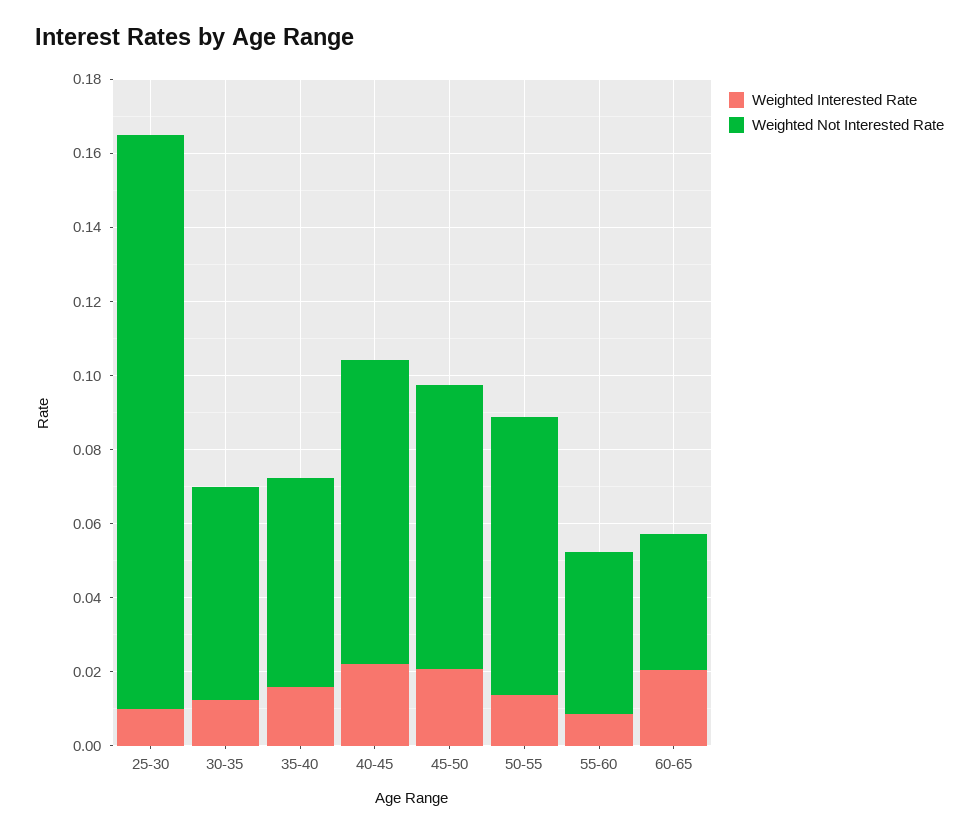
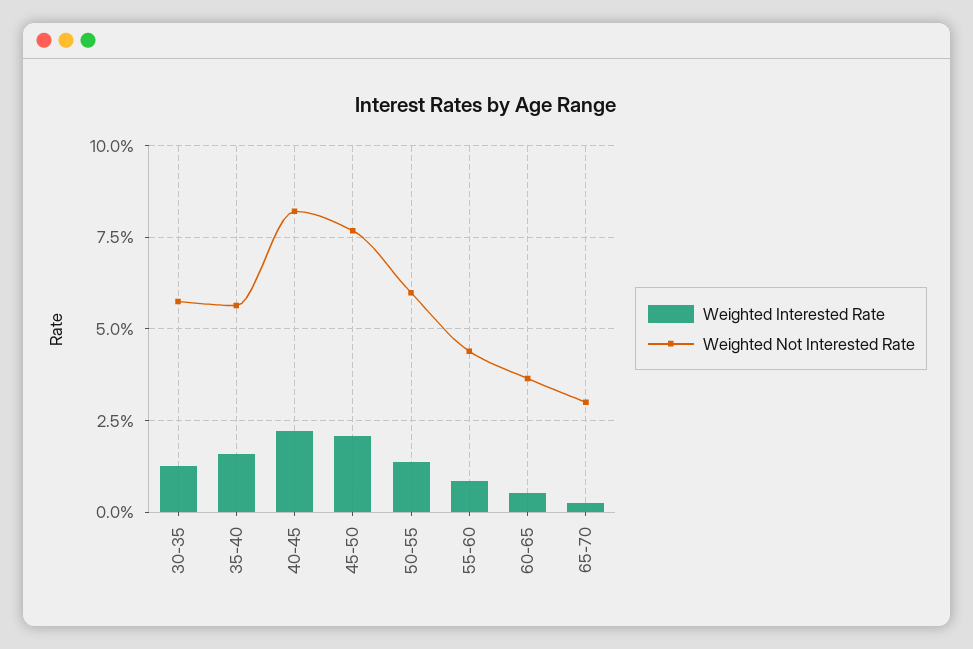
Weighted Interested Rate, 25-30: 0.01 -> none
Weighted Not Interested Rate, 25-30: 0.155 -> none
Weighted Not Interested Rate, 50-55: 0.075 -> 0.06
Weighted Interested Rate, 60-65: 0.02 -> 0.005
Weighted Interested Rate, 65-70: none -> 0.0025
Weighted Not Interested Rate, 65-70: none -> 0.03

